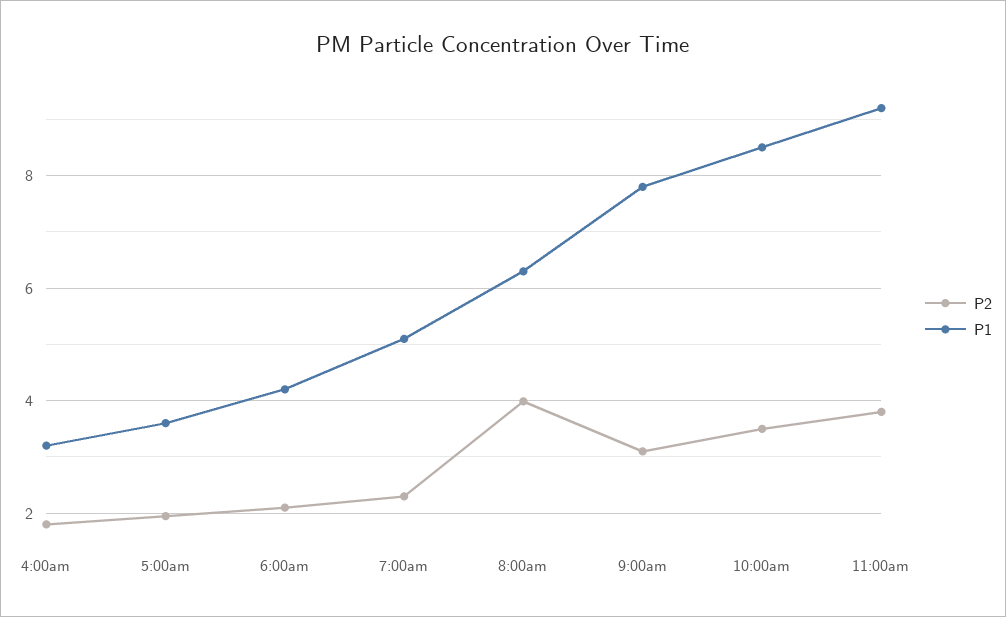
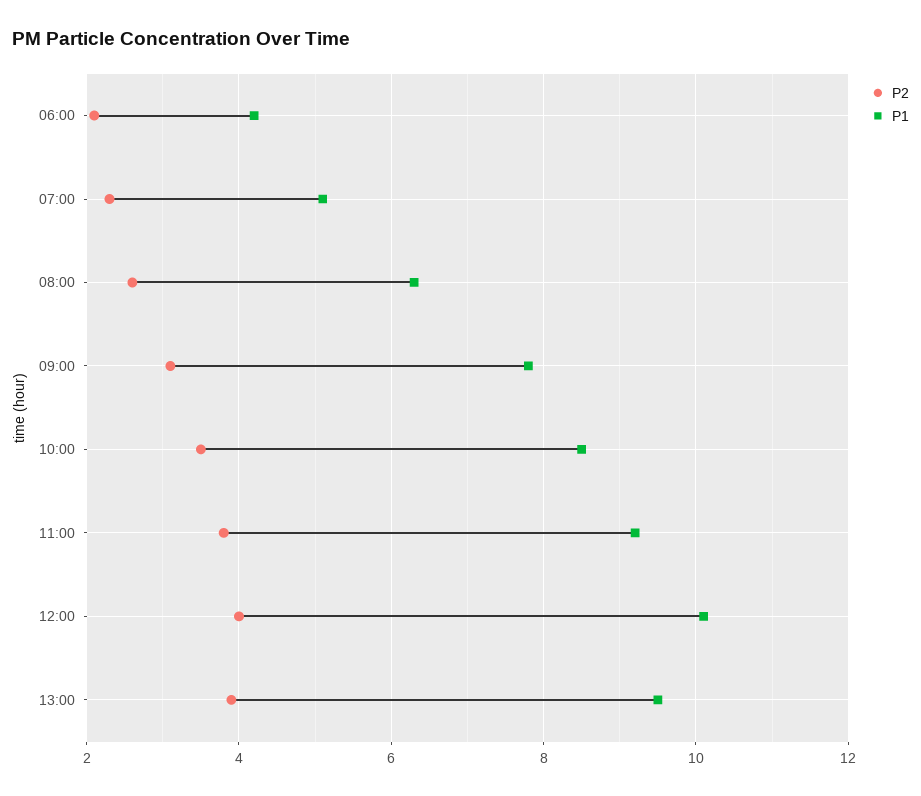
P2, 4:00am: 1.8 -> none
P1, 4:00am: 3.2 -> none
P2, 5:00am: 2 -> none
P1, 5:00am: 3.6 -> none
P2, 8:00am: 4 -> 2.5
P2, 12:00: none -> 4
P1, 12:00: none -> 10
P2, 13:00: none -> 4
P1, 13:00: none -> 9.5

